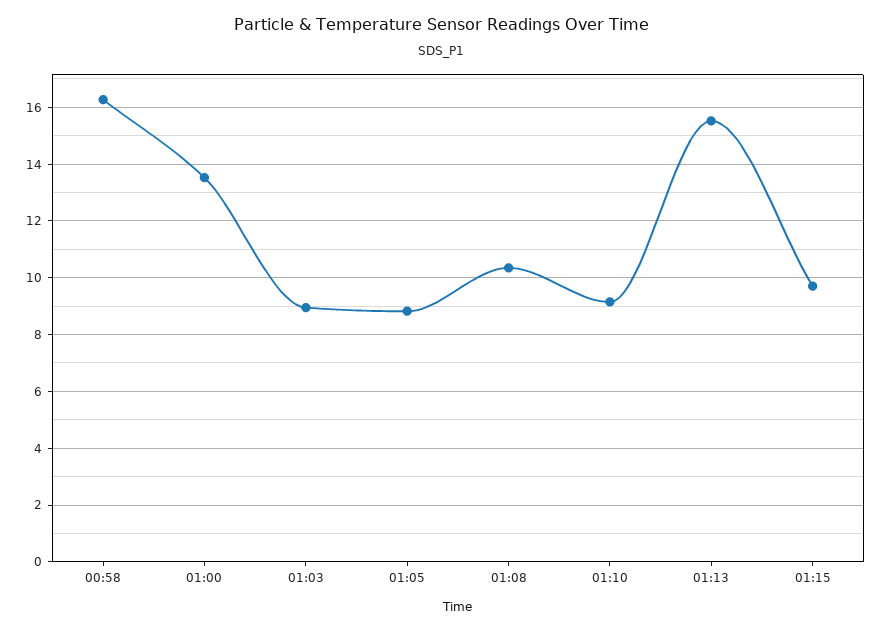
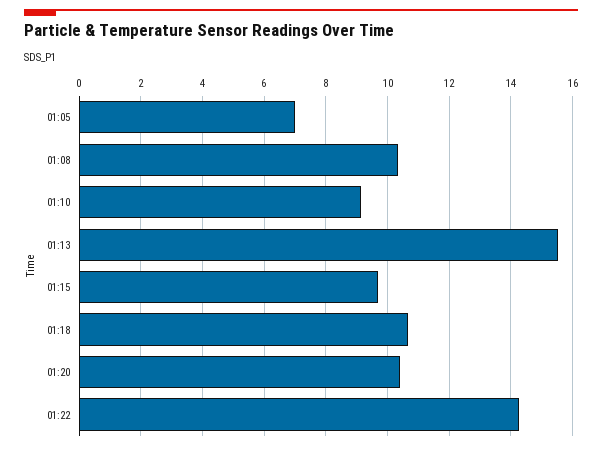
00:58: 16.25 -> none
01:00: 13.5 -> none
01:03: 9 -> none
01:05: 8.75 -> 7
01:18: none -> 10.6
01:20: none -> 10.4
01:22: none -> 14.2

